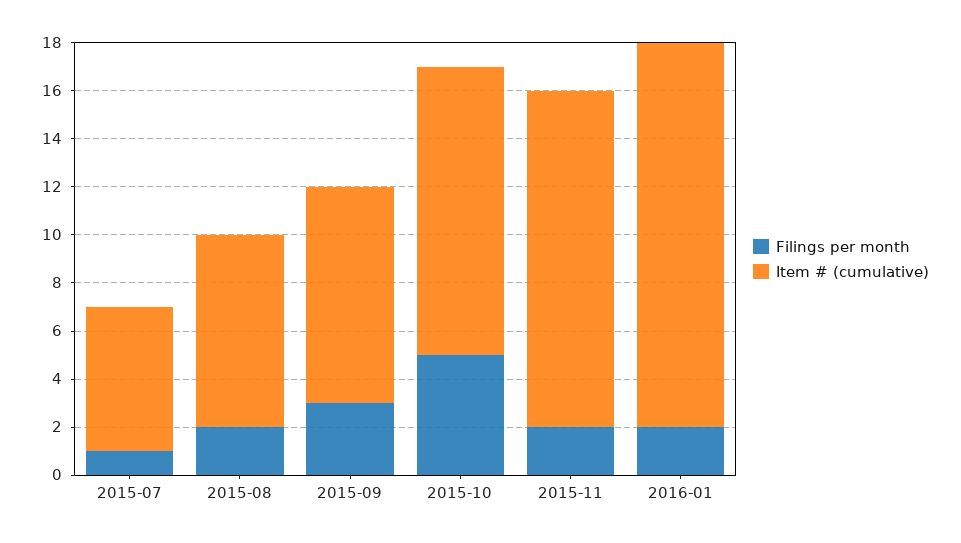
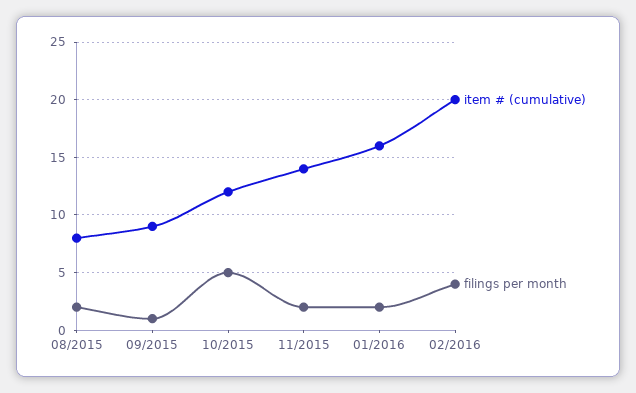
Filings per month, 2015-07: 1 -> none
Item # (cumulative), 2015-07: 6 -> none
Filings per month, 2015-09: 3 -> 1
Item # (cumulative), 02/2016: none -> 20
Filings per month, 02/2016: none -> 4

